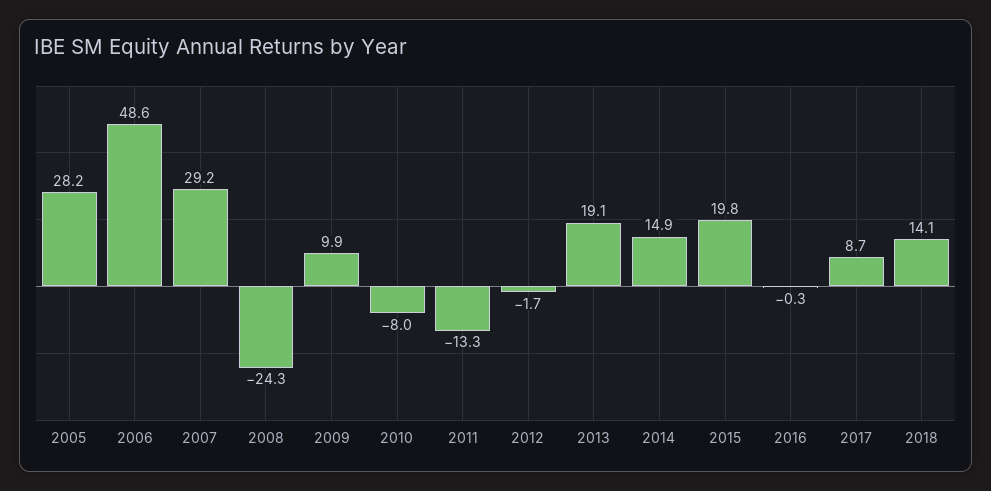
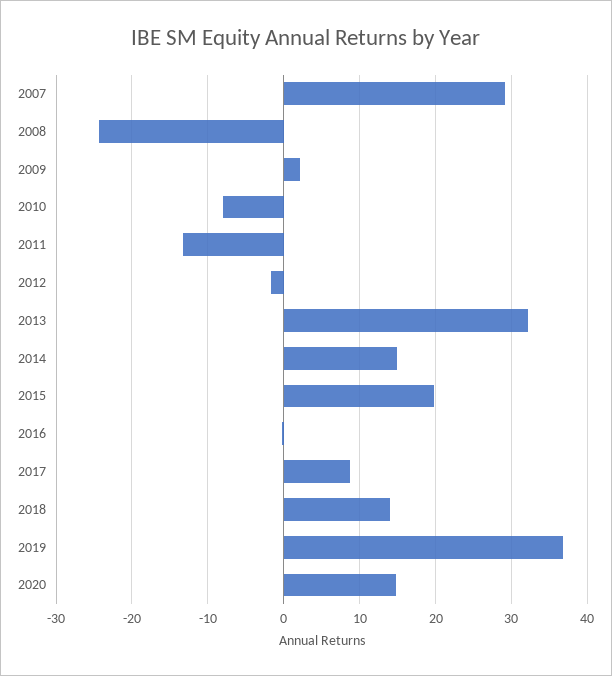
2005: 28.2 -> none
2006: 48.6 -> none
2009: 9.9 -> 2
2013: 19.1 -> 32
2019: none -> 37
2020: none -> 15

